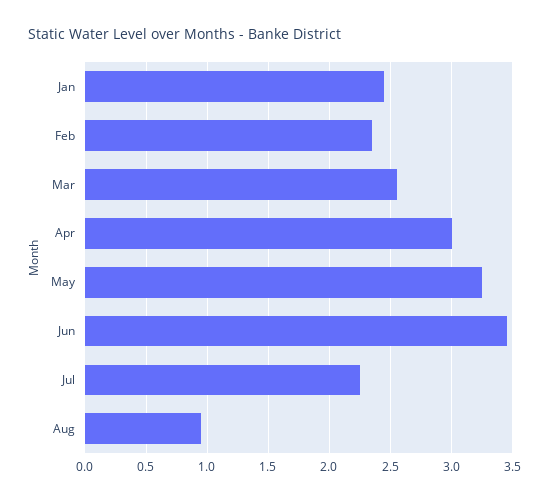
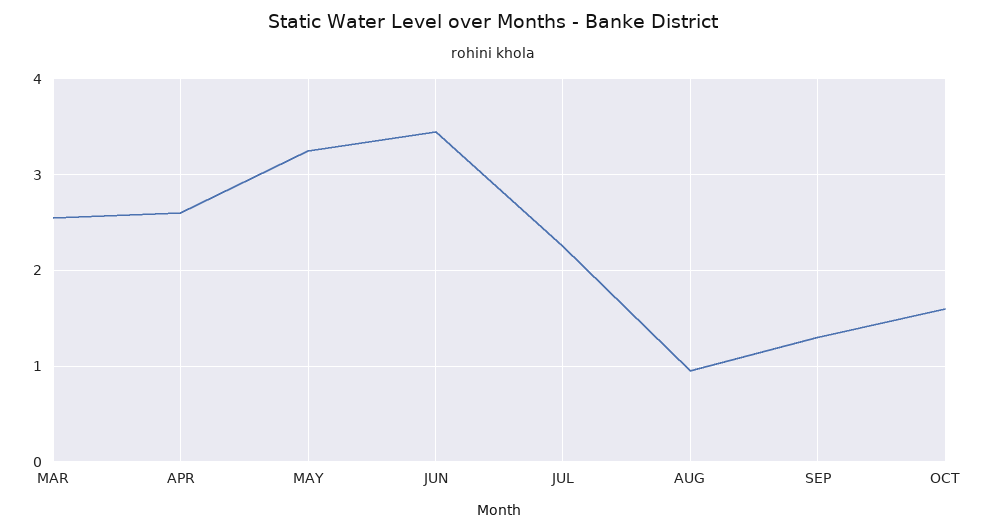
Jan: 2.45 -> none
Feb: 2.35 -> none
Apr: 3 -> 2.6
SEP: none -> 1.3
OCT: none -> 1.6

